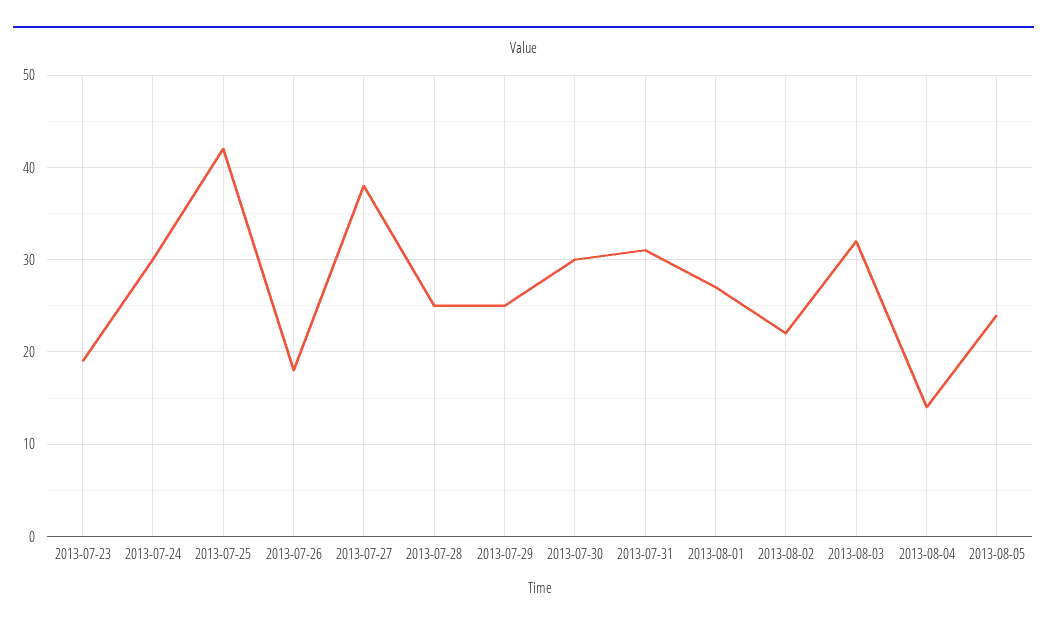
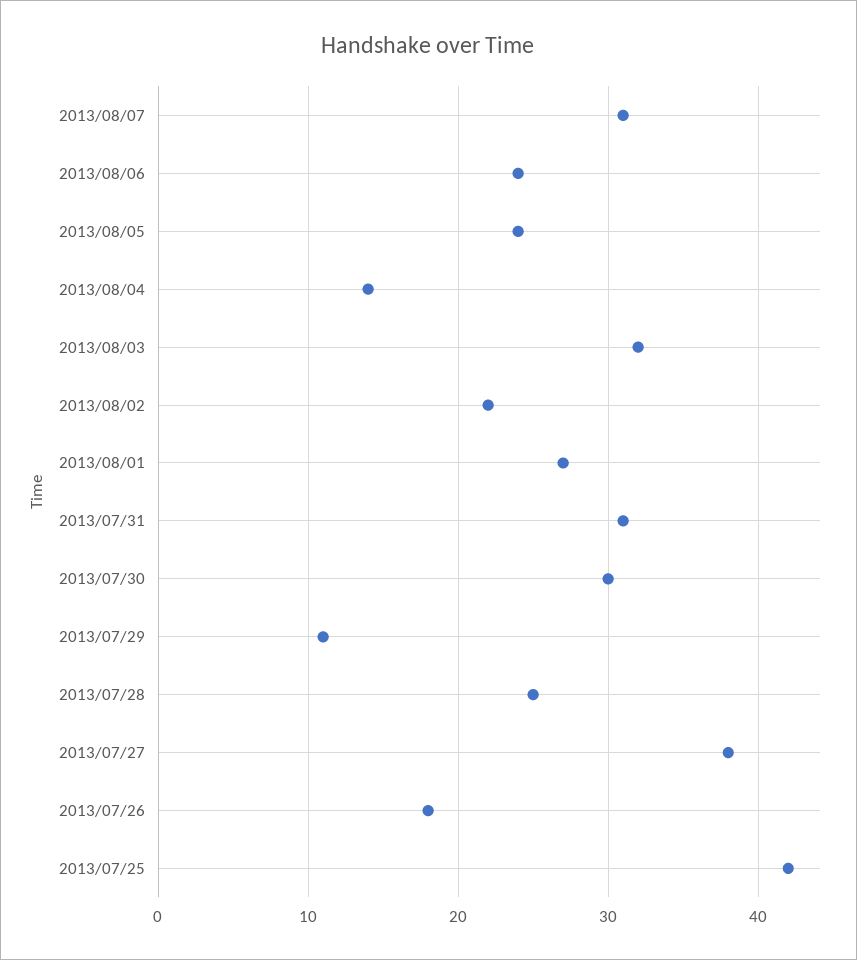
2013-07-23: 19 -> none
2013-07-24: 30 -> none
2013-07-29: 25 -> 11
2013/08/07: none -> 31
2013/08/06: none -> 24

